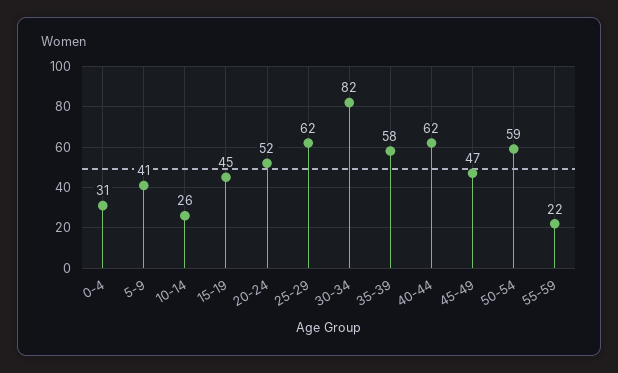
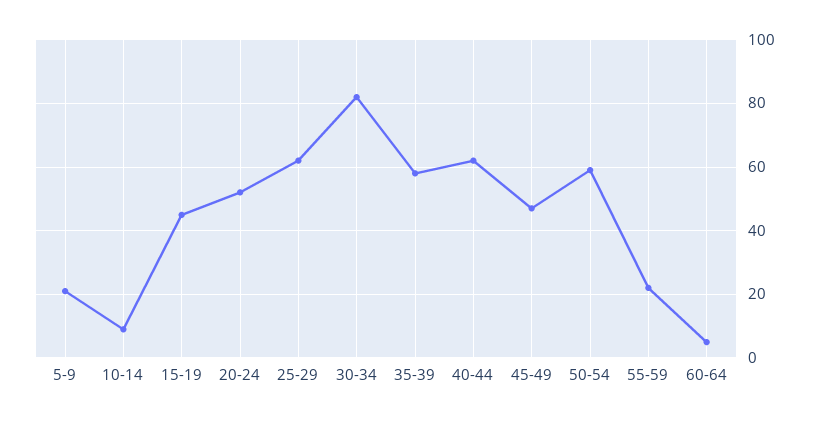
0-4: 31 -> none
5-9: 41 -> 20
10-14: 26 -> 10
60-64: none -> 5

